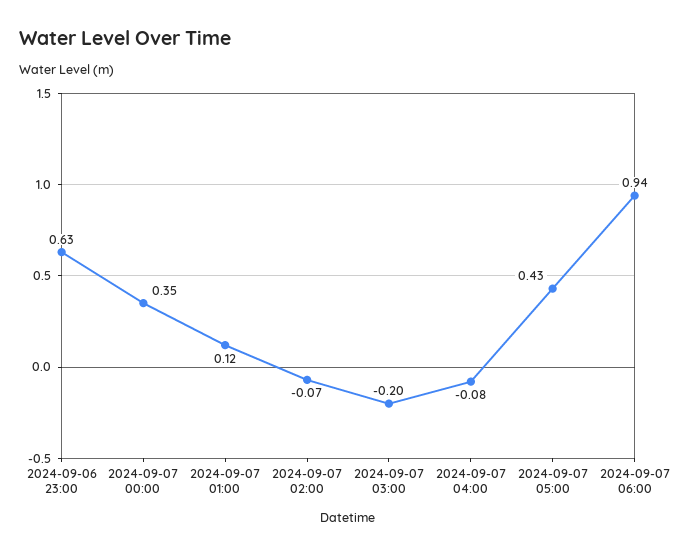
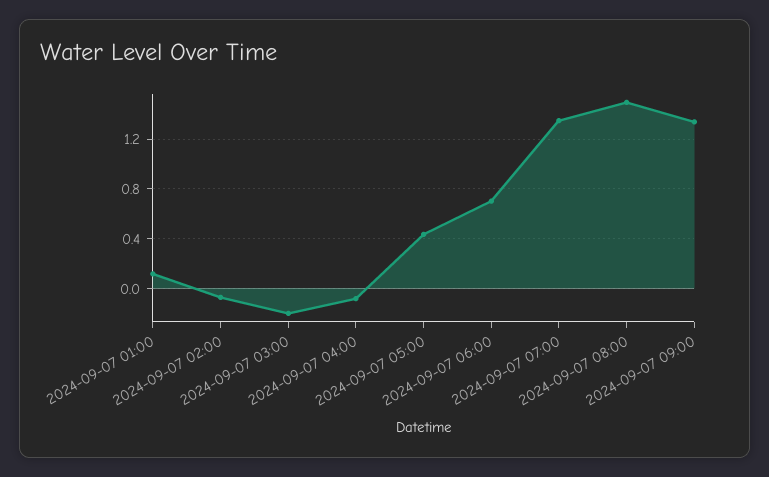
2024-09-06 23:00: 0.63 -> none
2024-09-07 00:00: 0.35 -> none
2024-09-07 06:00: 0.94 -> 0.7
2024-09-07 07:00: none -> 1.35
2024-09-07 08:00: none -> 1.5
2024-09-07 09:00: none -> 1.35

